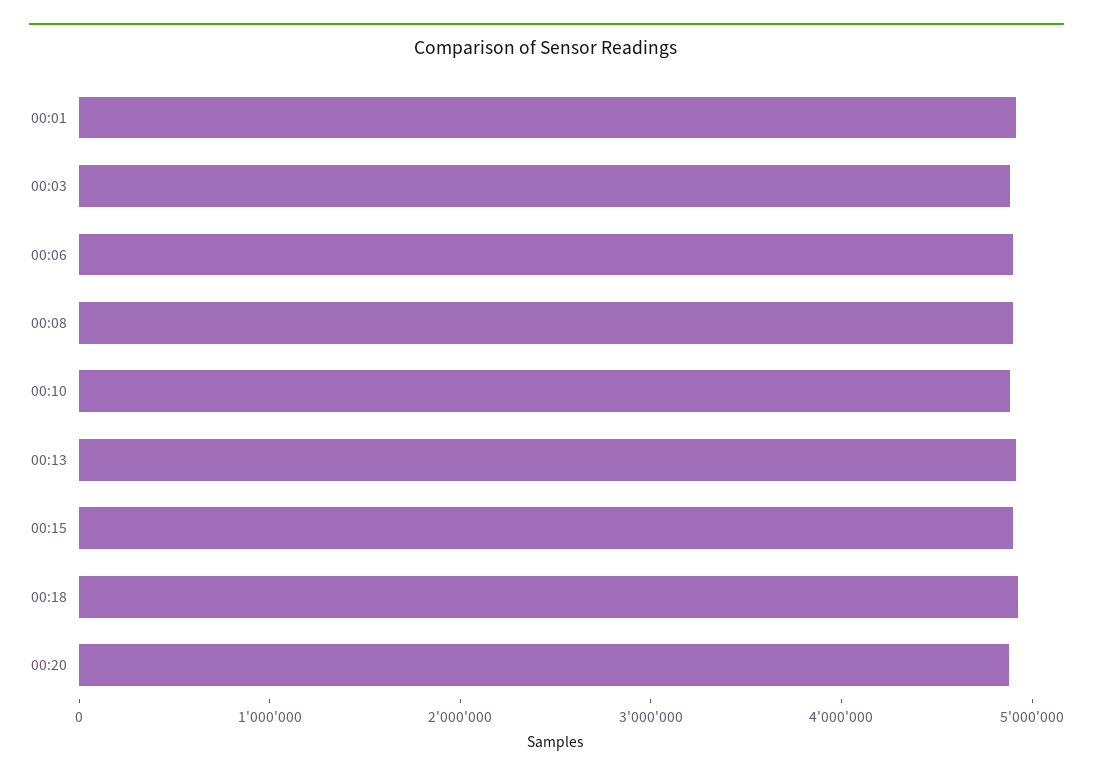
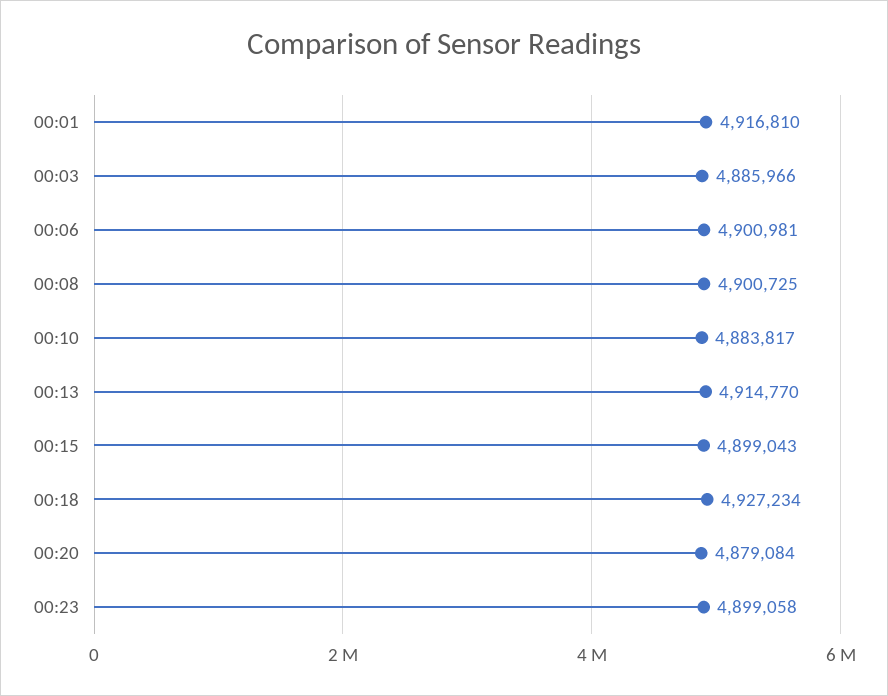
00:23: none -> 4899058

